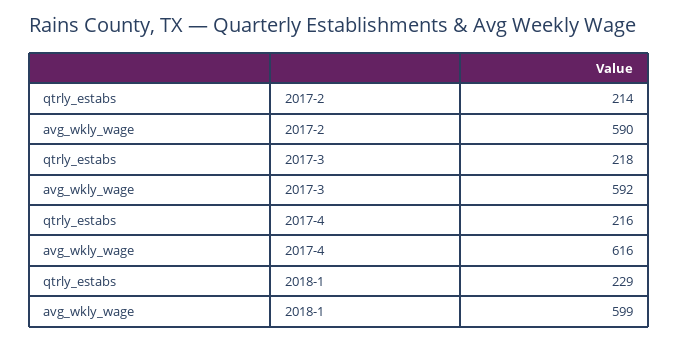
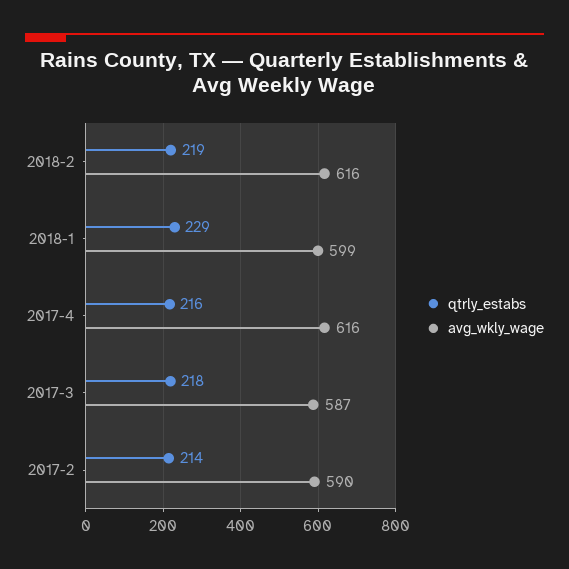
avg_wkly_wage, 2017-3: 592 -> 587
qtrly_estabs, 2018-2: none -> 219
avg_wkly_wage, 2018-2: none -> 616

